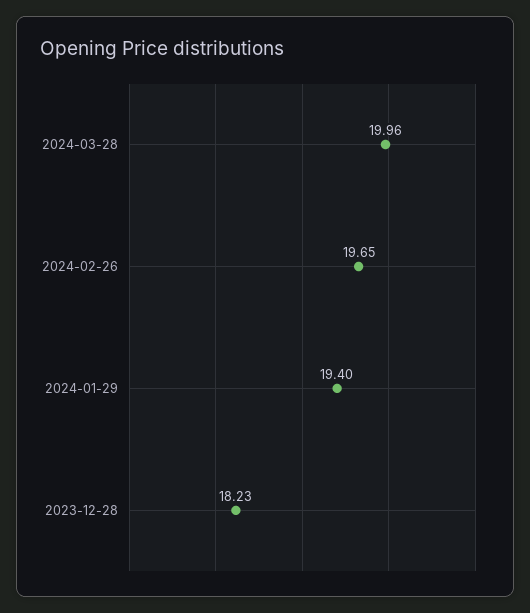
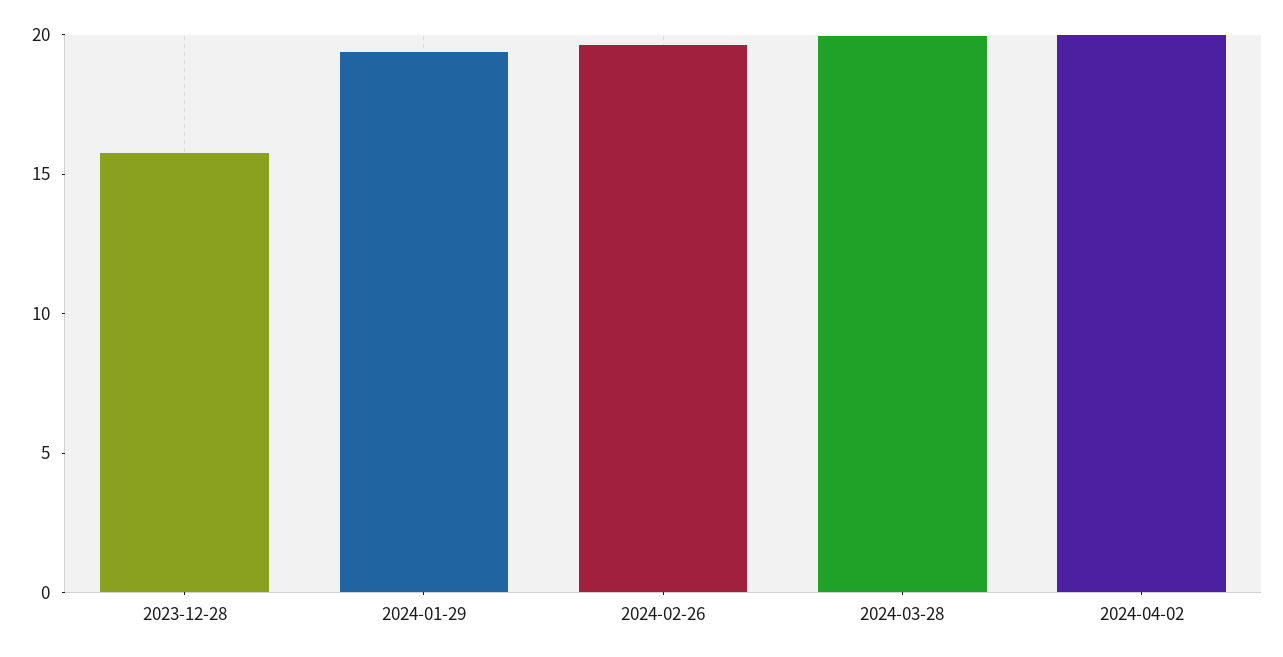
2023-12-28: 18.23 -> 16
2024-04-02: none -> 20

